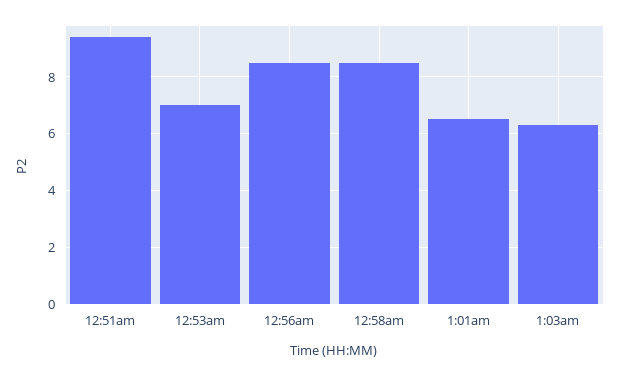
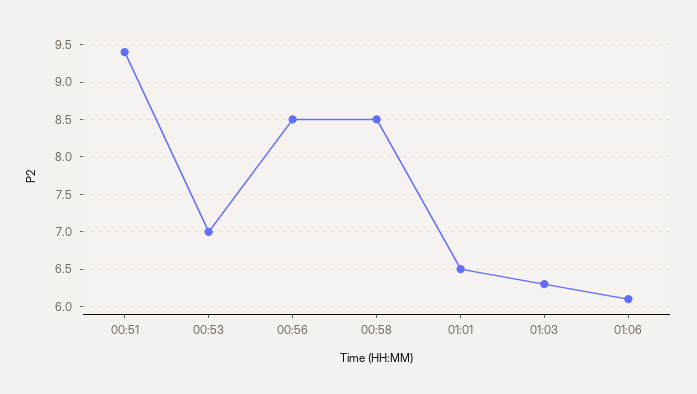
01:06: none -> 6.1

